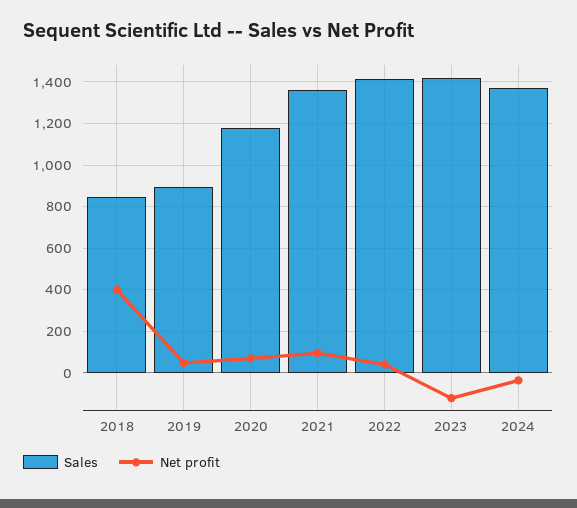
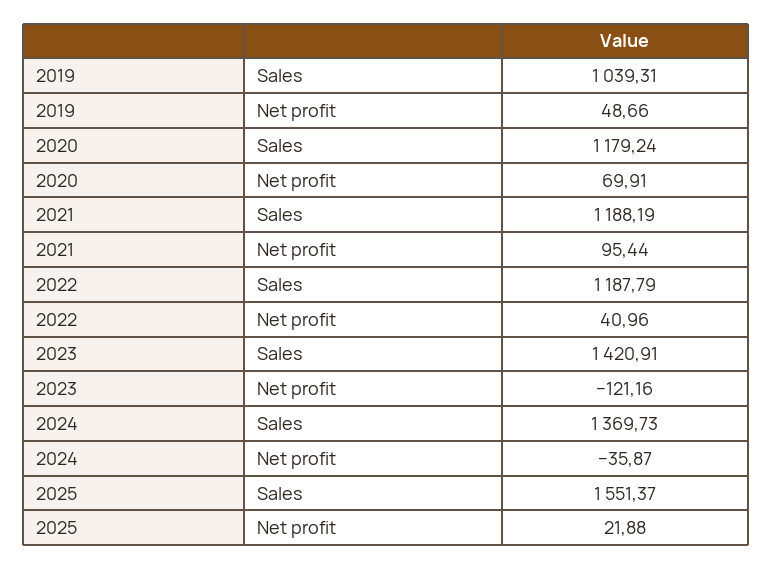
Sales, 2018: 850 -> none
Net profit, 2018: 400 -> none
Sales, 2019: 900 -> 1039.31
Sales, 2021: 1350 -> 1188.19
Sales, 2022: 1400 -> 1187.79
Sales, 2025: none -> 1551.37
Net profit, 2025: none -> 21.88

